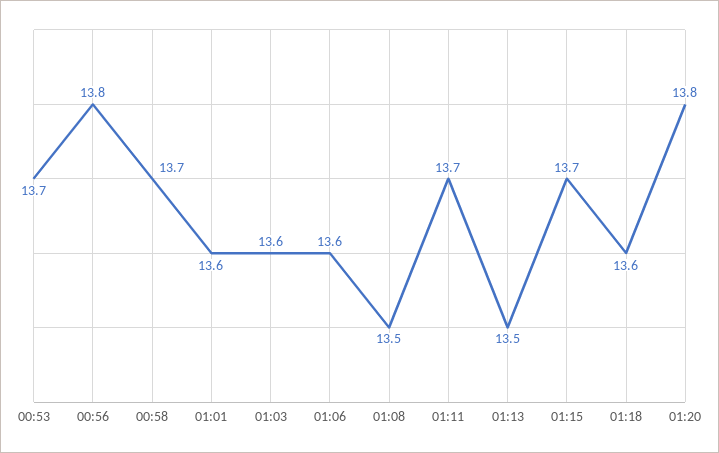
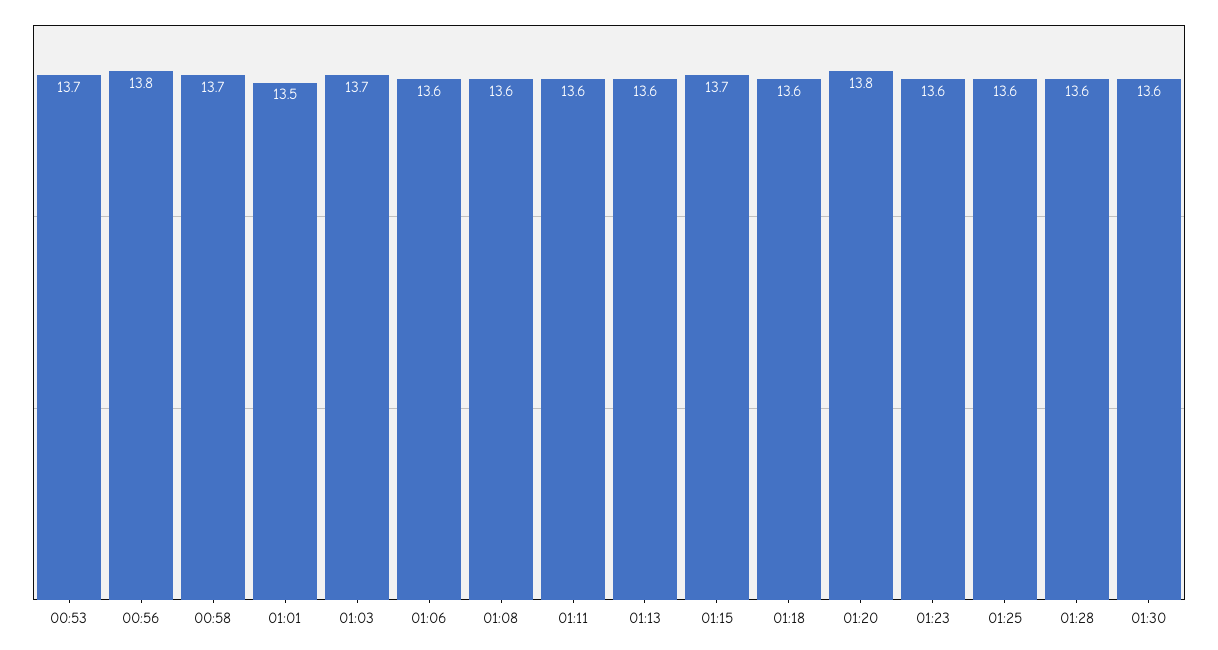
01:01: 13.6 -> 13.5
01:03: 13.6 -> 13.7
01:08: 13.5 -> 13.6
01:11: 13.7 -> 13.6
01:13: 13.5 -> 13.6
01:23: none -> 13.6
01:25: none -> 13.6
01:28: none -> 13.6
01:30: none -> 13.6

